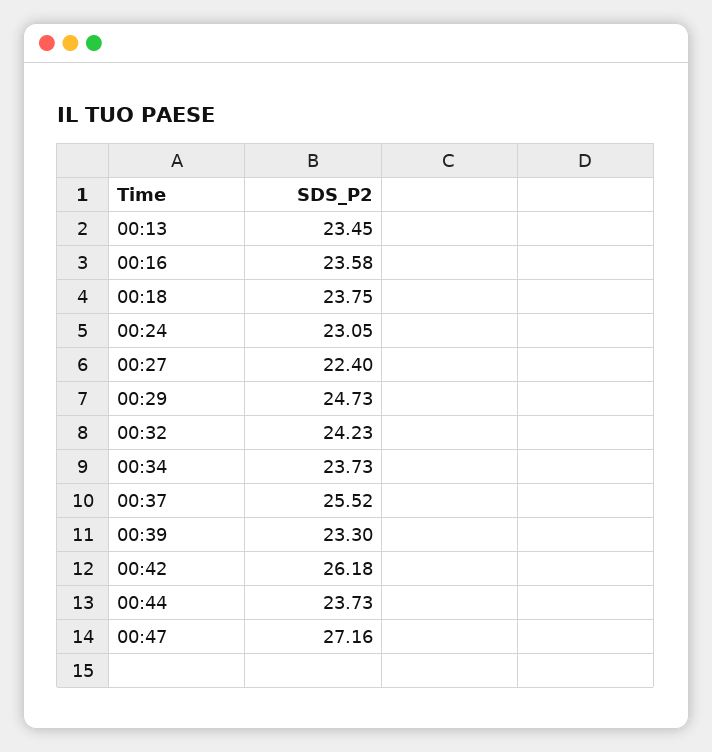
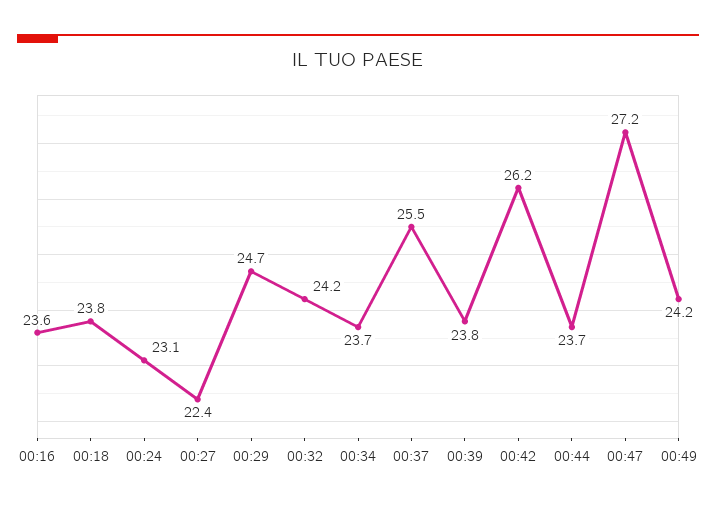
00:13: 23.45 -> none
00:39: 23.3 -> 23.8
00:49: none -> 24.2

